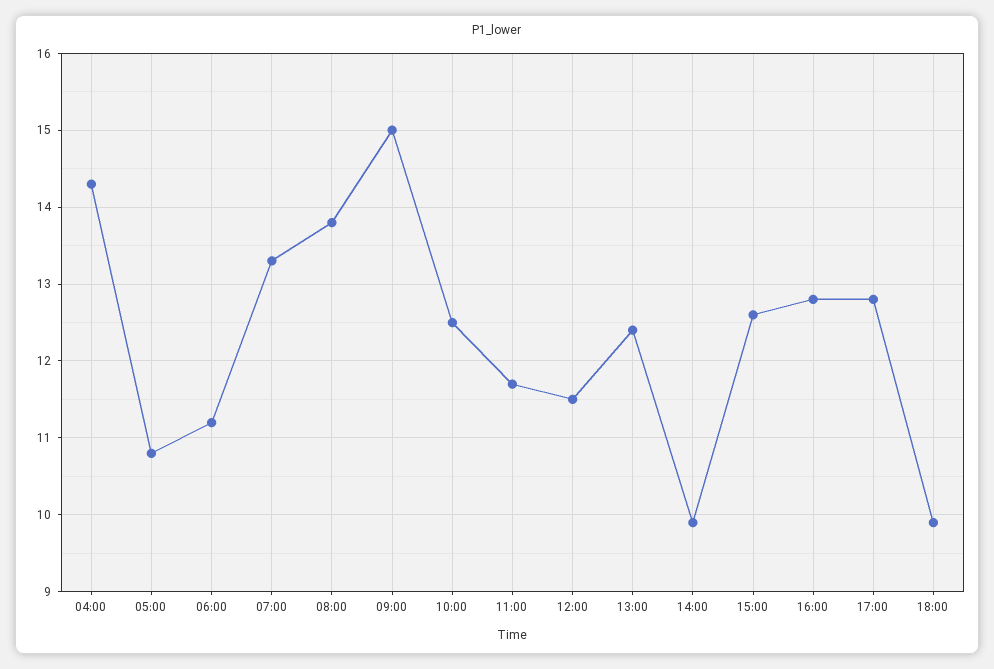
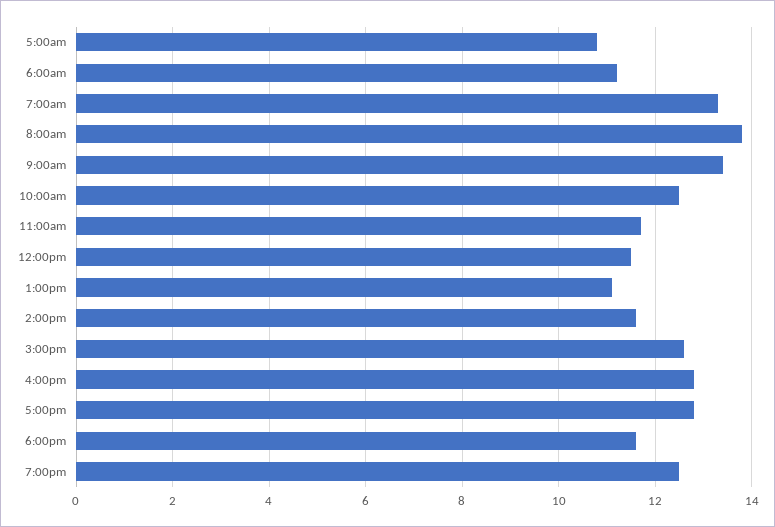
04:00: 14.3 -> none
09:00: 15 -> 13.5
13:00: 12.4 -> 11
14:00: 9.9 -> 11.5
18:00: 9.9 -> 11.5
7:00pm: none -> 12.5

